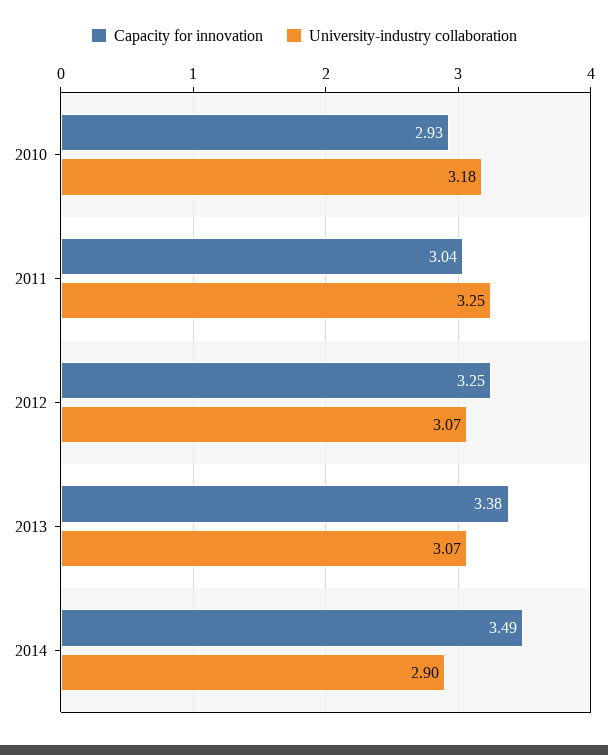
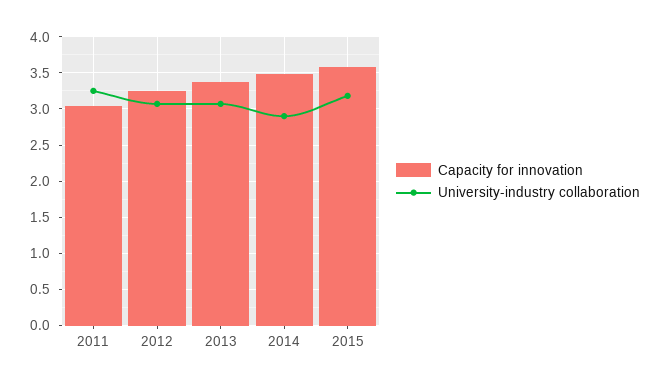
Capacity for innovation, 2010: 2.93 -> none
University-industry collaboration, 2010: 3.18 -> none
Capacity for innovation, 2015: none -> 3.6
University-industry collaboration, 2015: none -> 3.2

